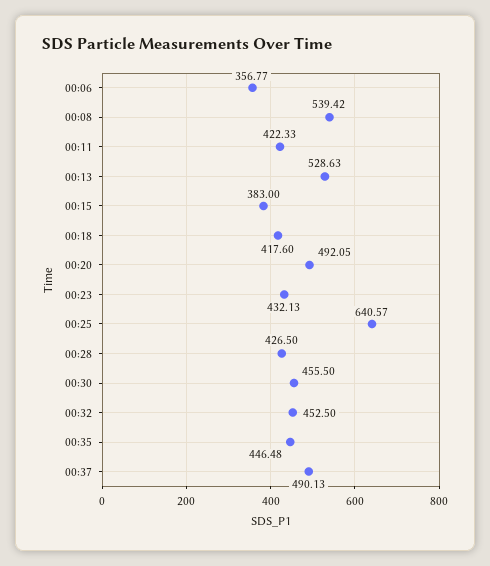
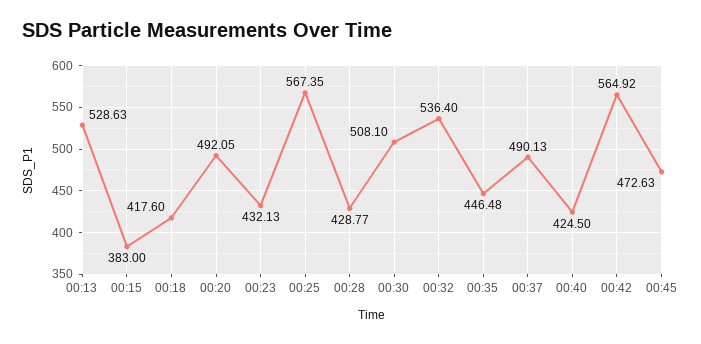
00:06: 356.77 -> none
00:08: 539.42 -> none
00:11: 422.33 -> none
00:25: 640.57 -> 567.35
00:28: 426.5 -> 428.77
00:30: 455.5 -> 508.1
00:32: 452.5 -> 536.4
00:40: none -> 424.5
00:42: none -> 564.92
00:45: none -> 472.63

